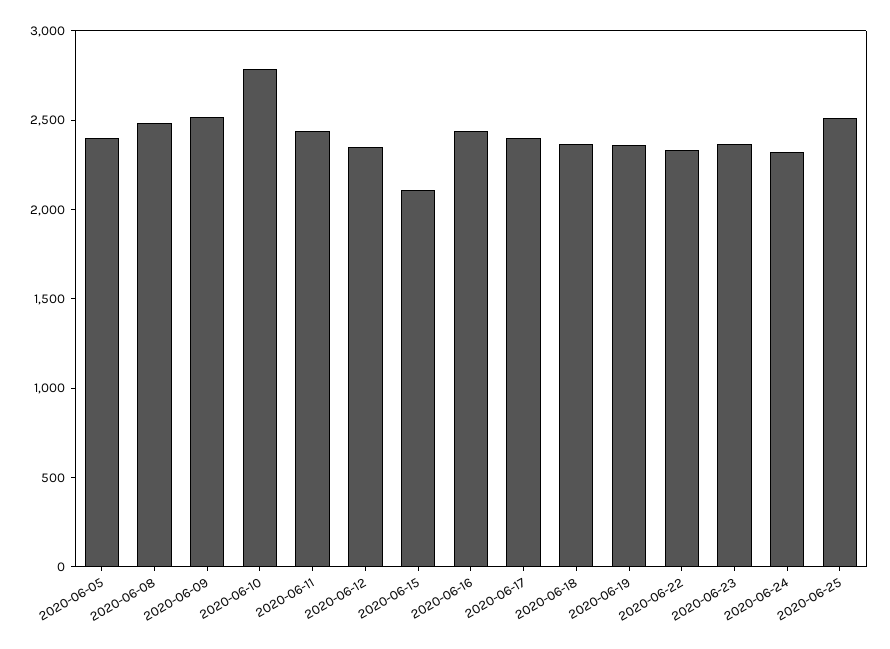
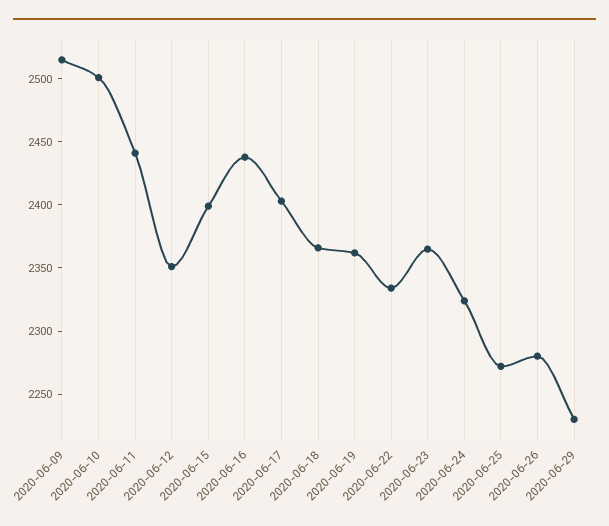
2020-06-05: 2400 -> none
2020-06-08: 2500 -> none
2020-06-10: 2800 -> 2500
2020-06-15: 2100 -> 2400
2020-06-25: 2500 -> 2270
2020-06-26: none -> 2280
2020-06-29: none -> 2230

